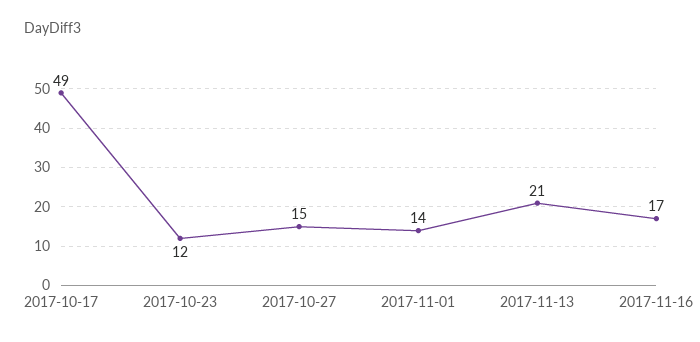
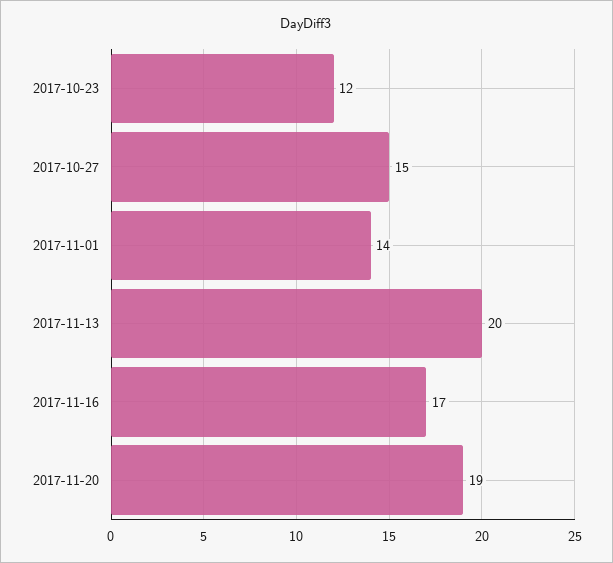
2017-10-17: 49 -> none
2017-11-13: 21 -> 20
2017-11-20: none -> 19

